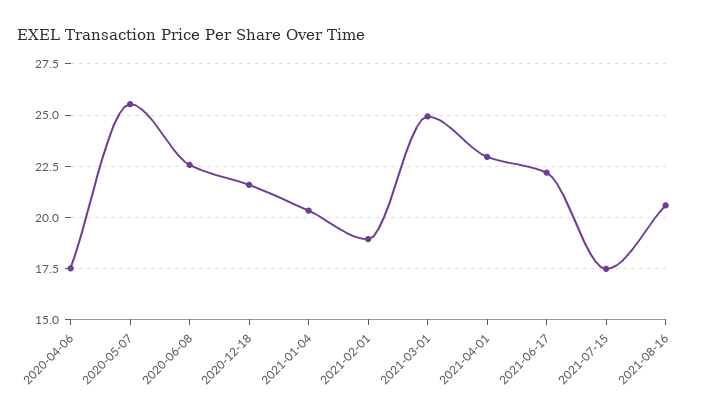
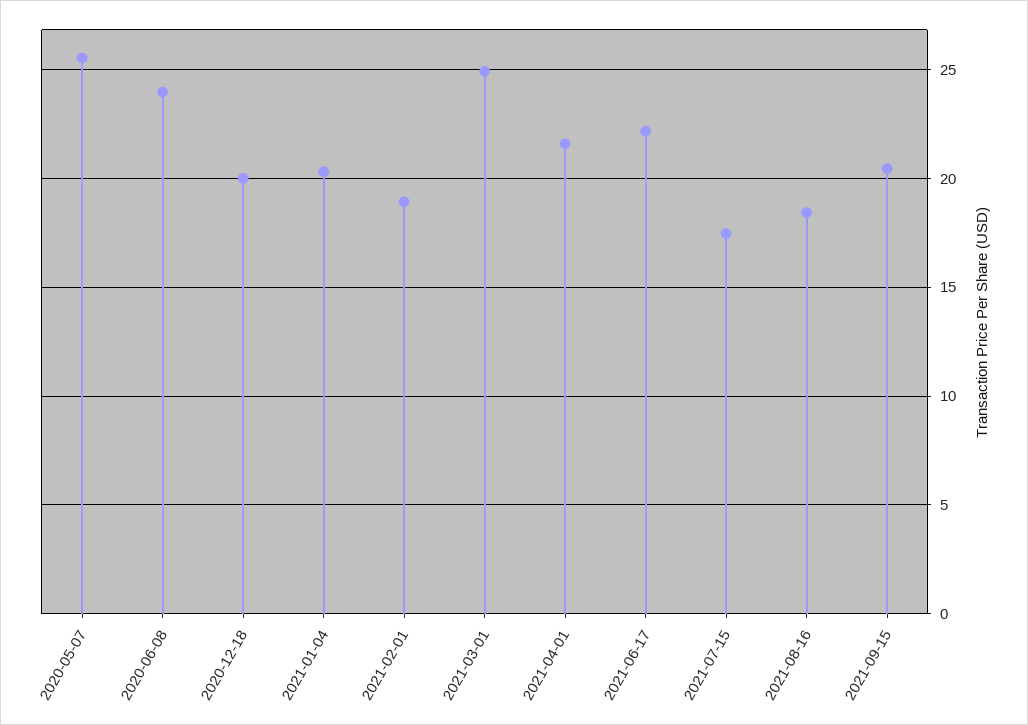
2020-04-06: 17.5 -> none
2020-06-08: 22.5 -> 24
2020-12-18: 21.5 -> 20
2021-04-01: 23 -> 21.5
2021-08-16: 20.5 -> 18.5
2021-09-15: none -> 20.5

